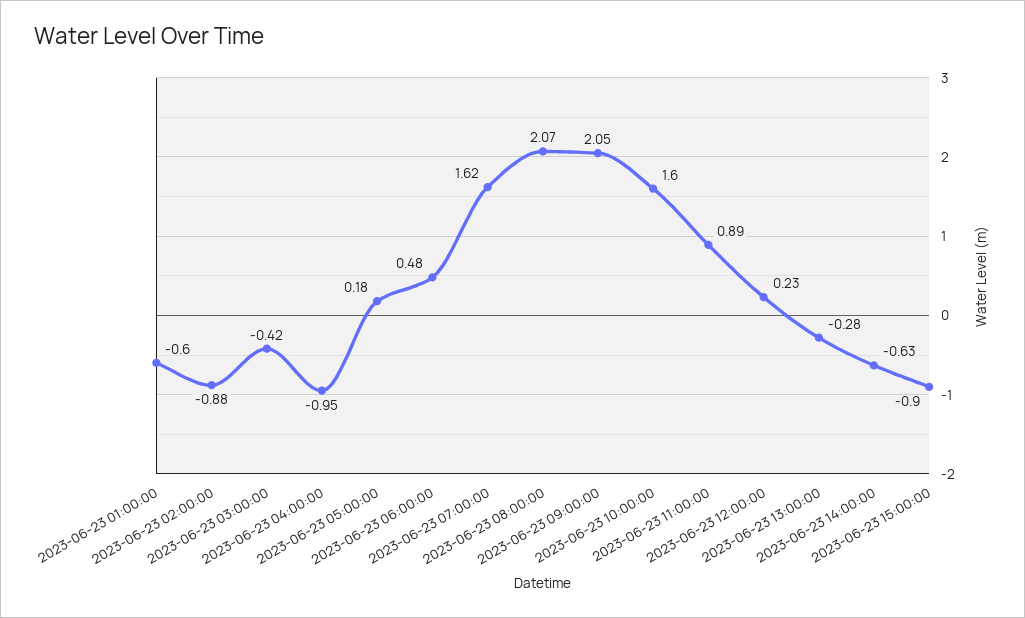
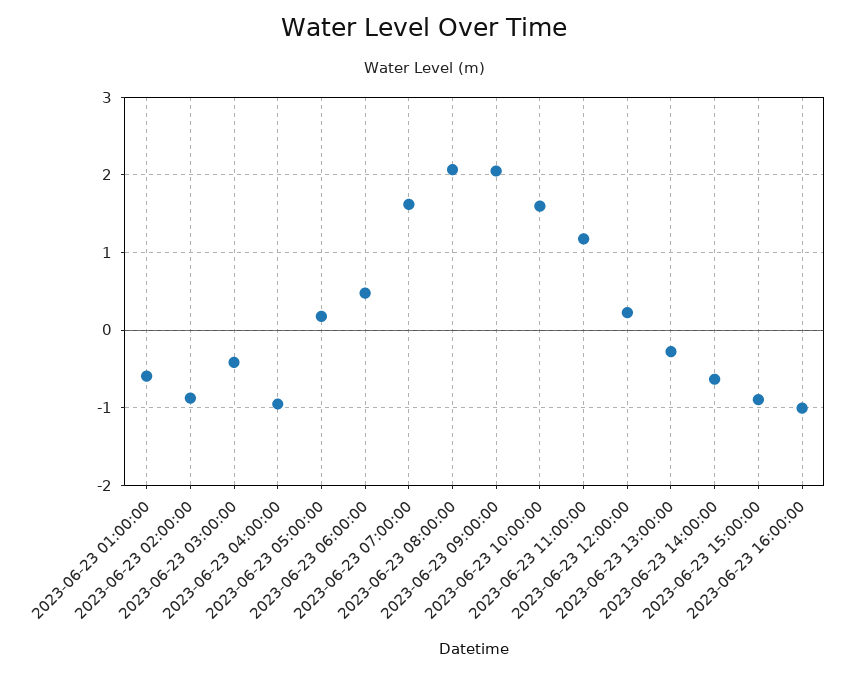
2023-06-23 11:00:00: 0.89 -> 1.2
2023-06-23 16:00:00: none -> -1

